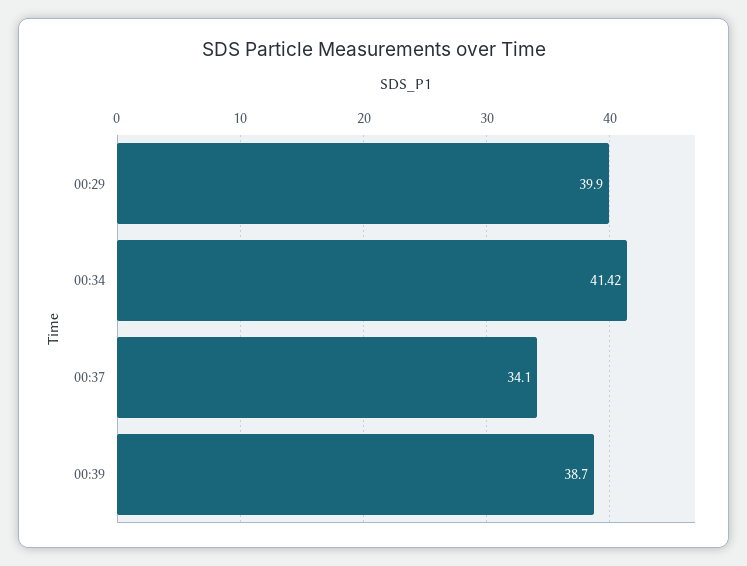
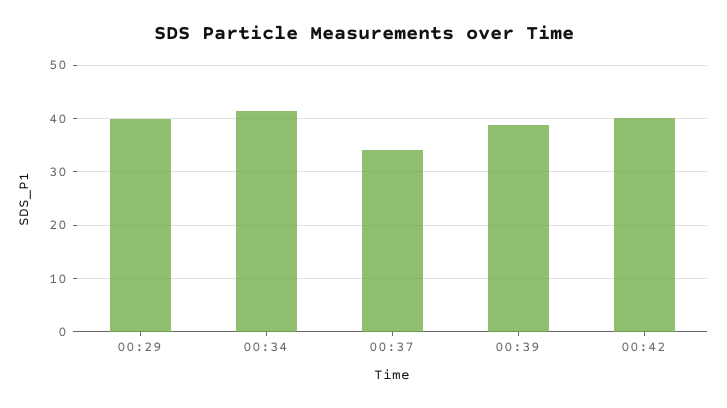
00:42: none -> 40

